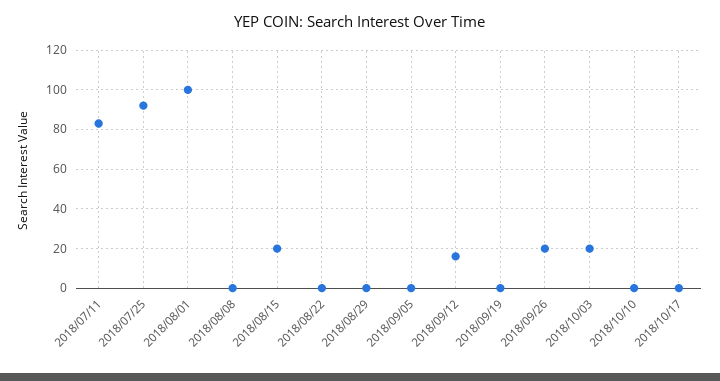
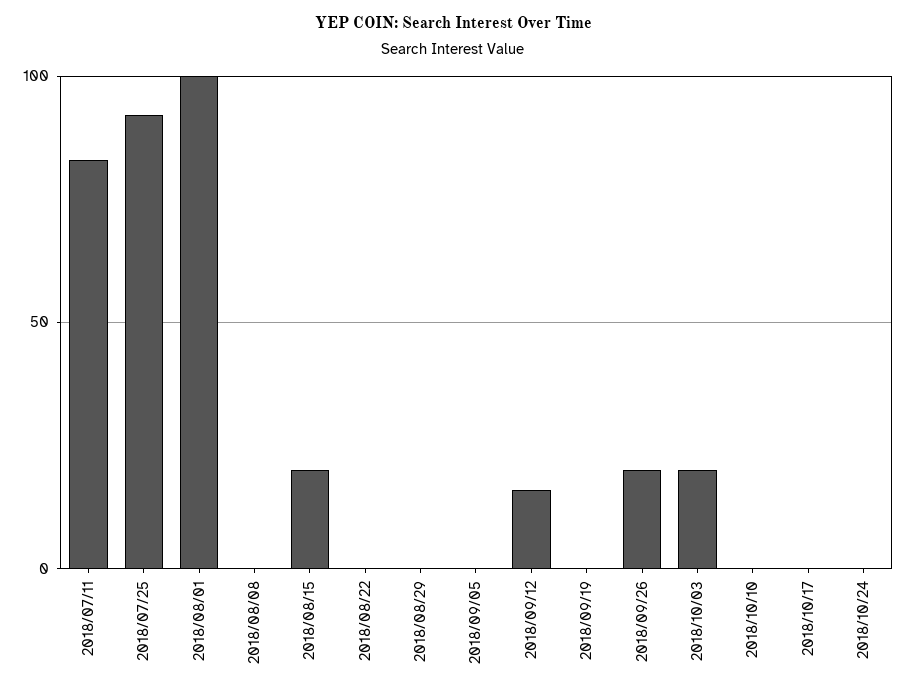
2018/10/24: none -> 0

